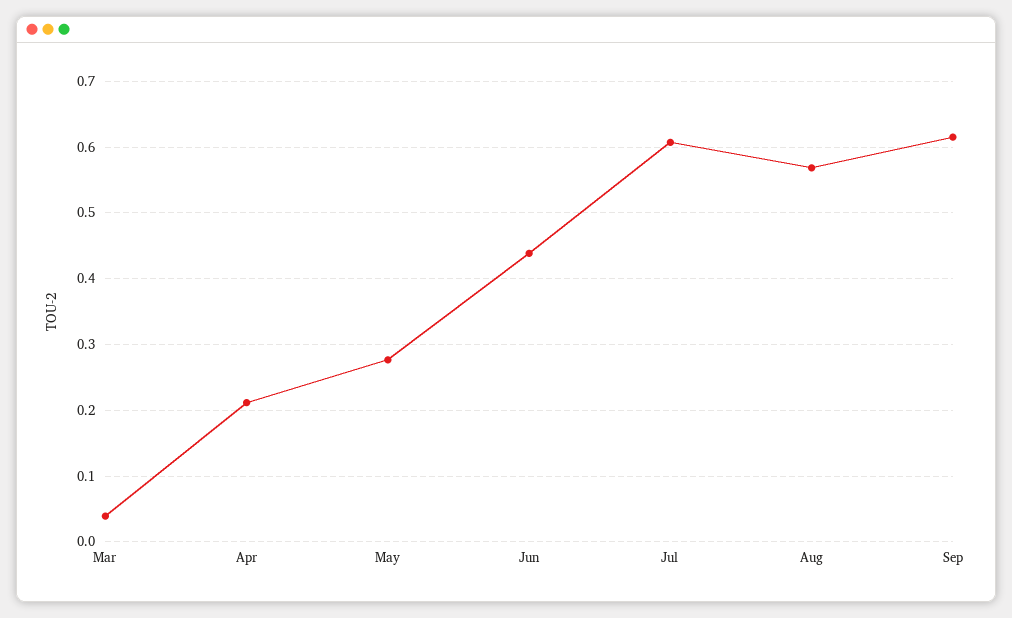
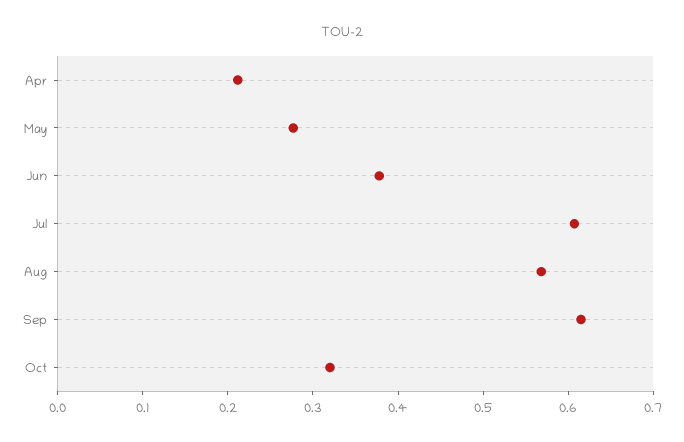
Mar: 0.04 -> none
Jun: 0.44 -> 0.38
Oct: none -> 0.32

